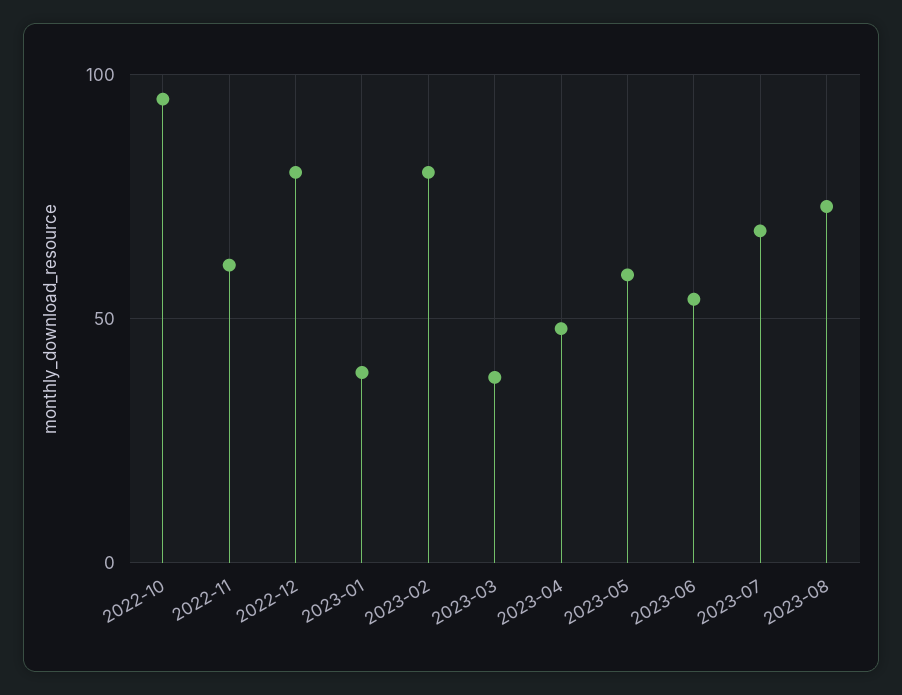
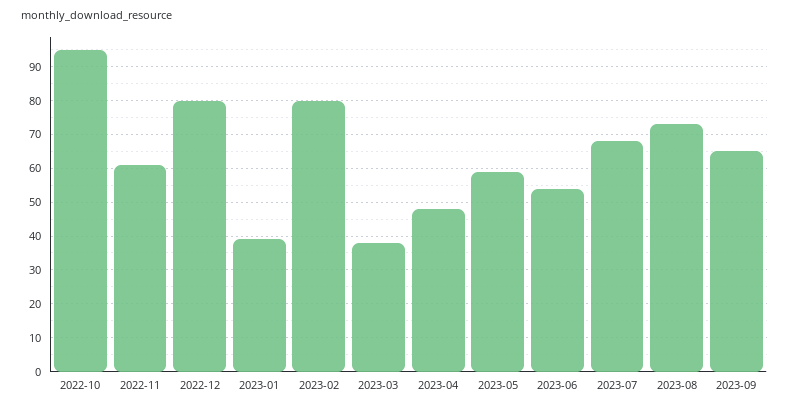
2023-09: none -> 65

